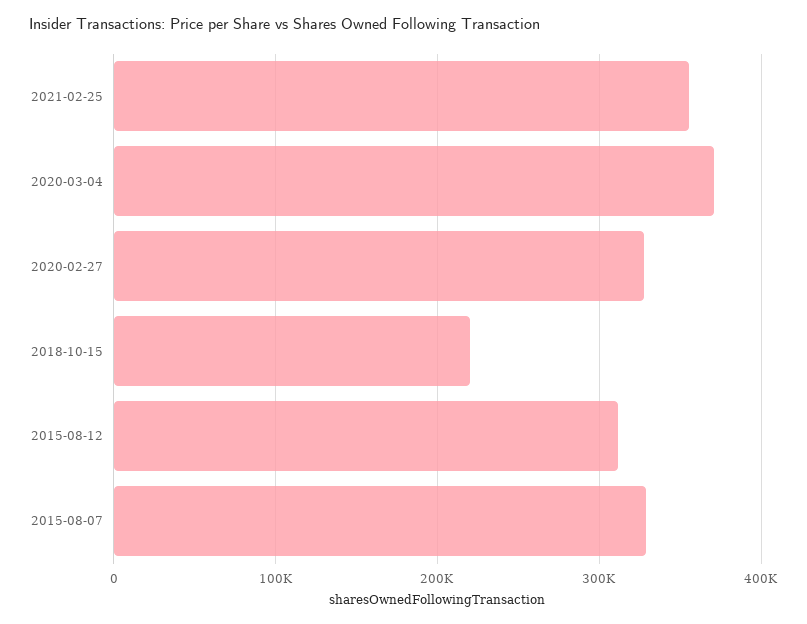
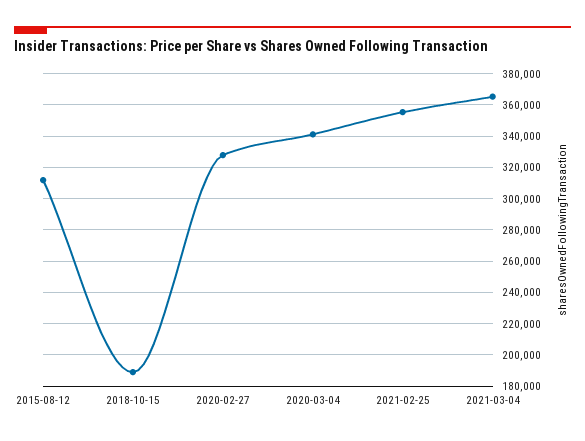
2020-03-04: 370000 -> 340000
2018-10-15: 220000 -> 190000
2015-08-07: 330000 -> none
2021-03-04: none -> 365000

